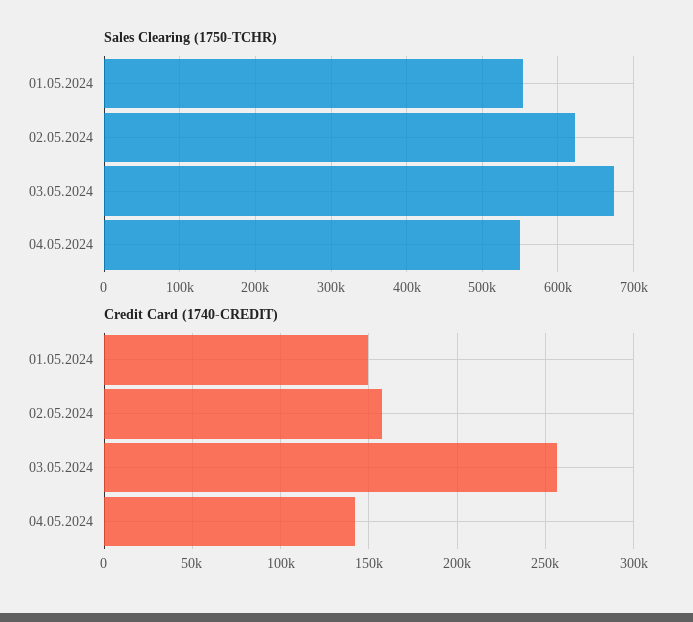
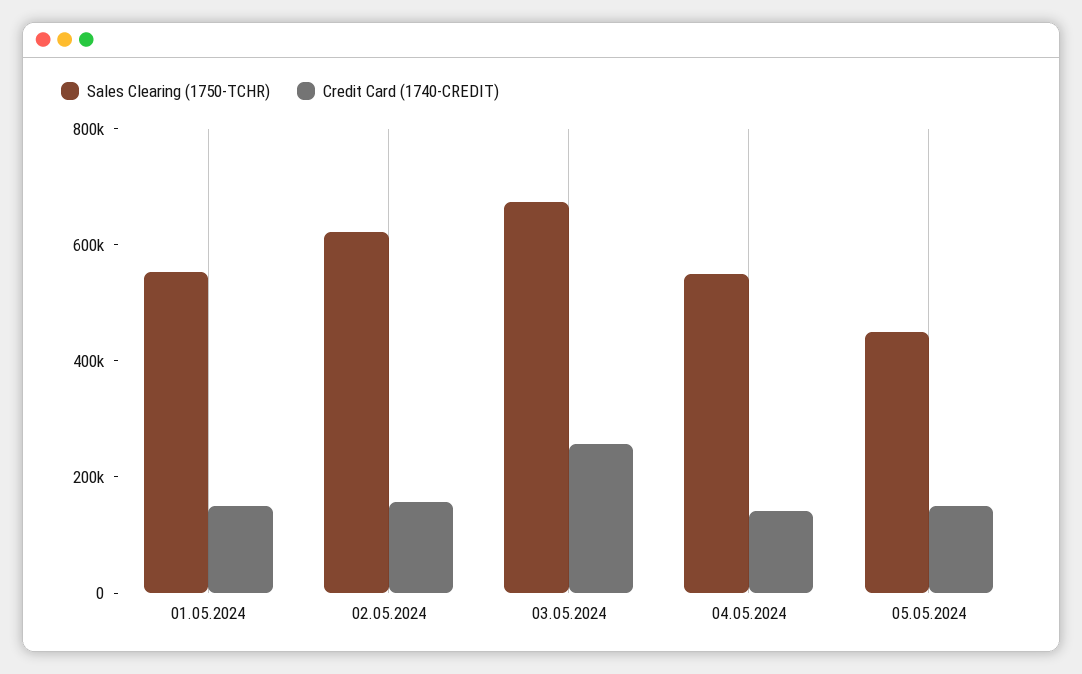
Sales Clearing (1750-TCHR), 05.05.2024: none -> 450000
Credit Card (1740-CREDIT), 05.05.2024: none -> 150000

